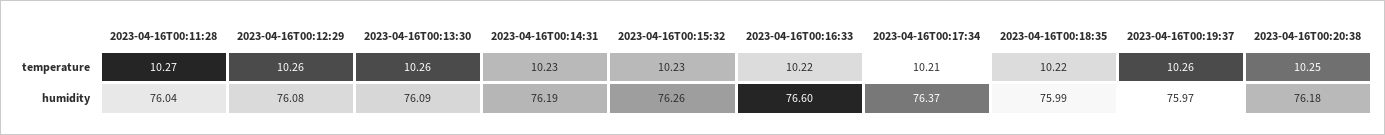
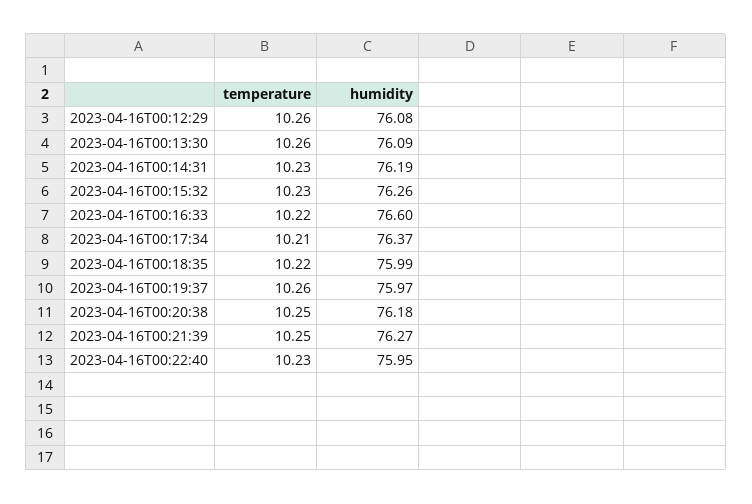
2023-04-16T00:11:28, temperature: 10.27 -> none
2023-04-16T00:11:28, humidity: 76.04 -> none
2023-04-16T00:21:39, temperature: none -> 10.25
2023-04-16T00:21:39, humidity: none -> 76.27
2023-04-16T00:22:40, temperature: none -> 10.23
2023-04-16T00:22:40, humidity: none -> 75.95

